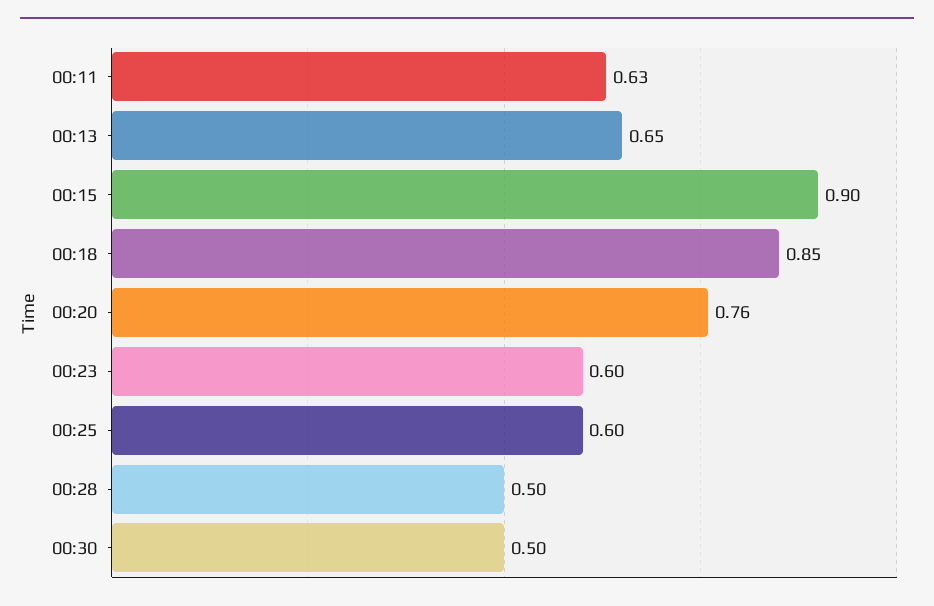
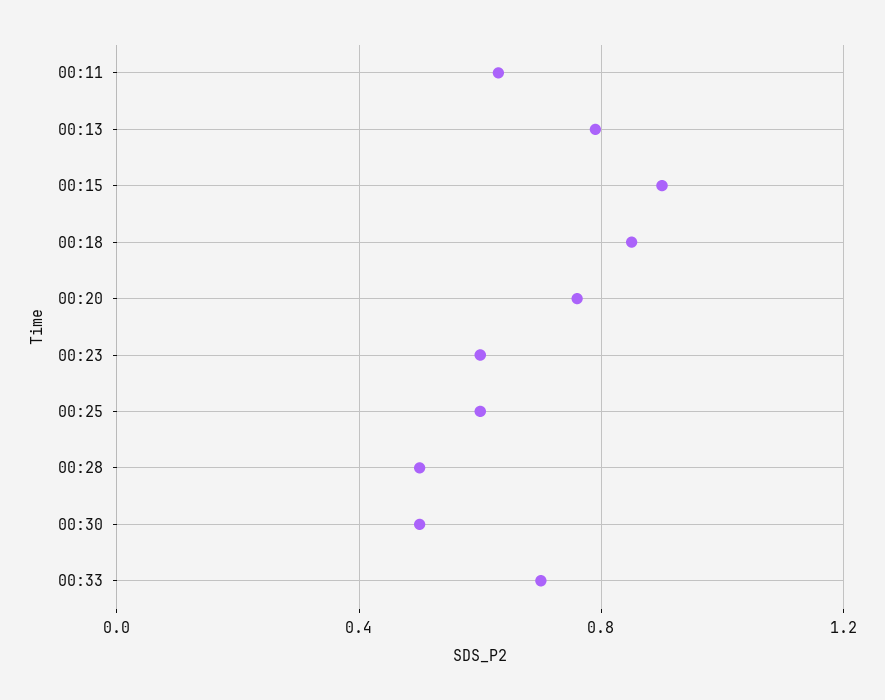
00:13: 0.65 -> 0.8
00:33: none -> 0.7

